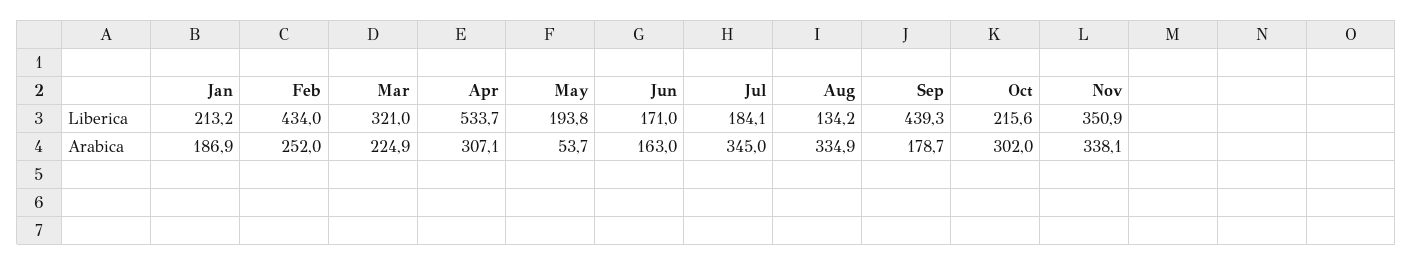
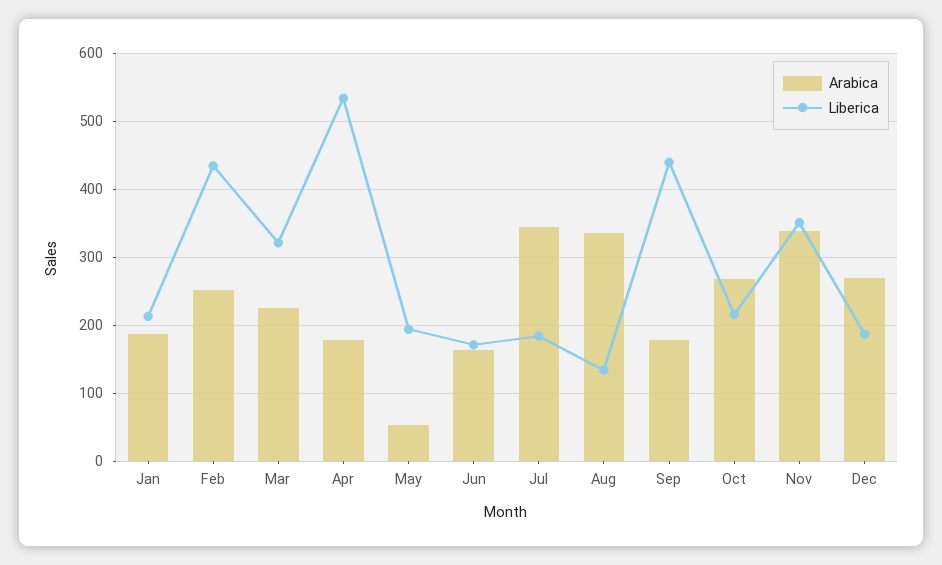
Arabica, Apr: 307.1 -> 180
Arabica, Oct: 302 -> 270
Arabica, Dec: none -> 270
Liberica, Dec: none -> 190

